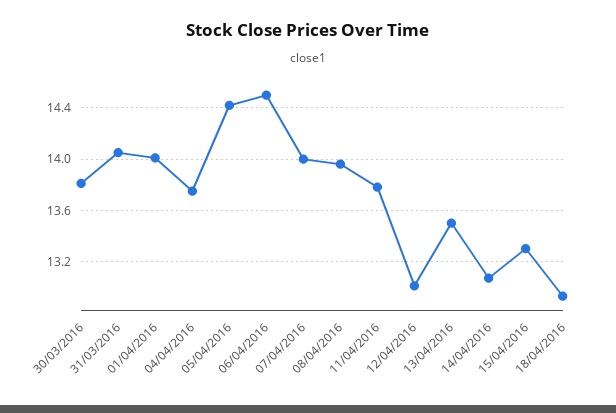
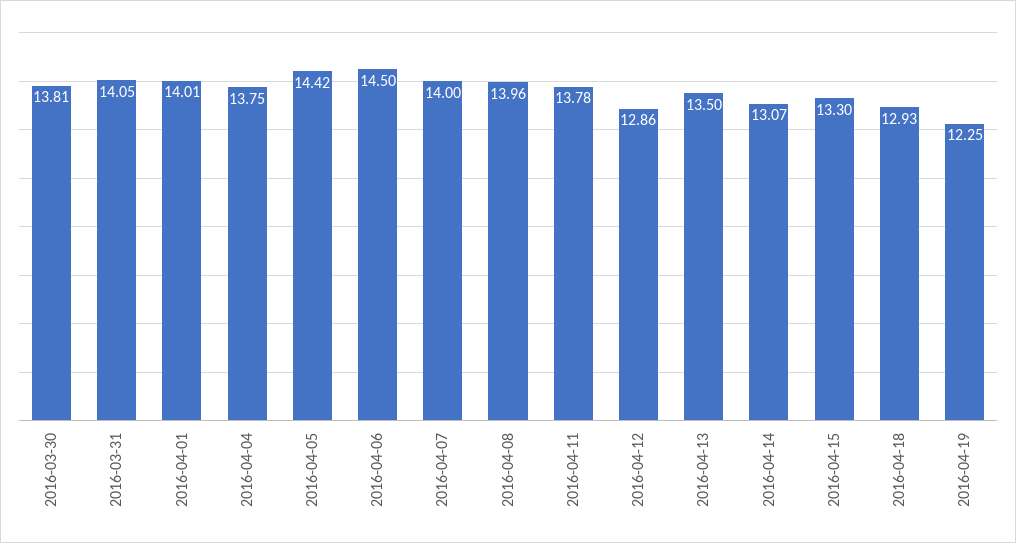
12/04/2016: 13 -> 12.86
2016-04-19: none -> 12.25

